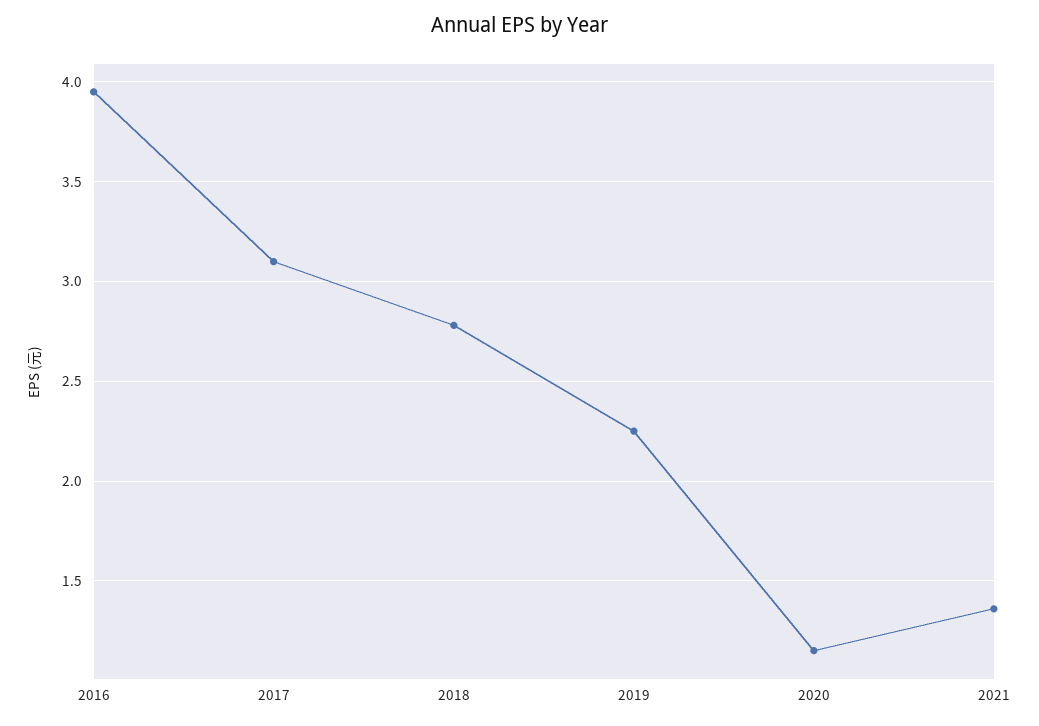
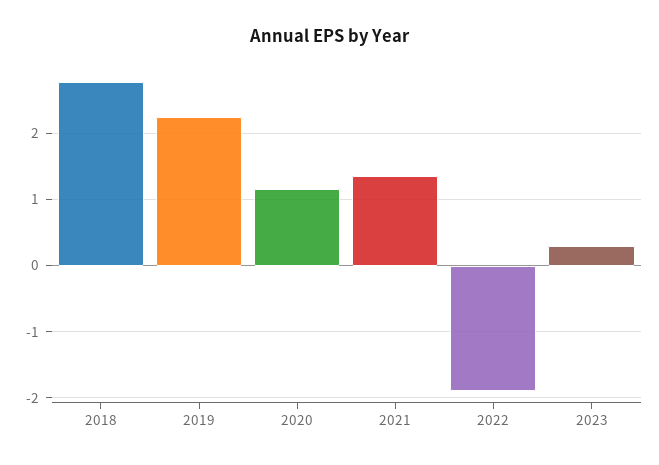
2016: 3.95 -> none
2017: 3.1 -> none
2022: none -> -1.9
2023: none -> 0.3

